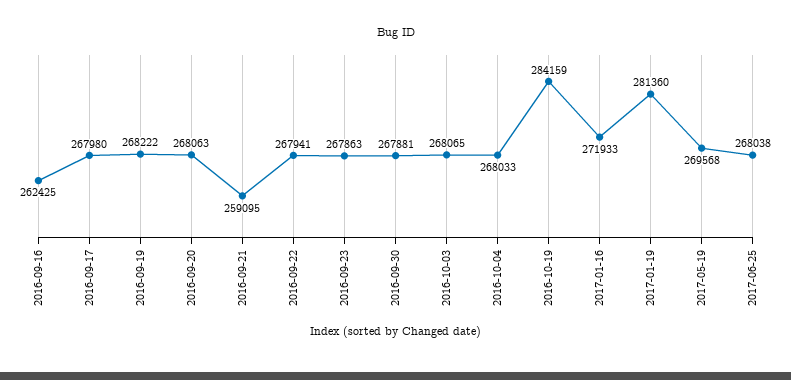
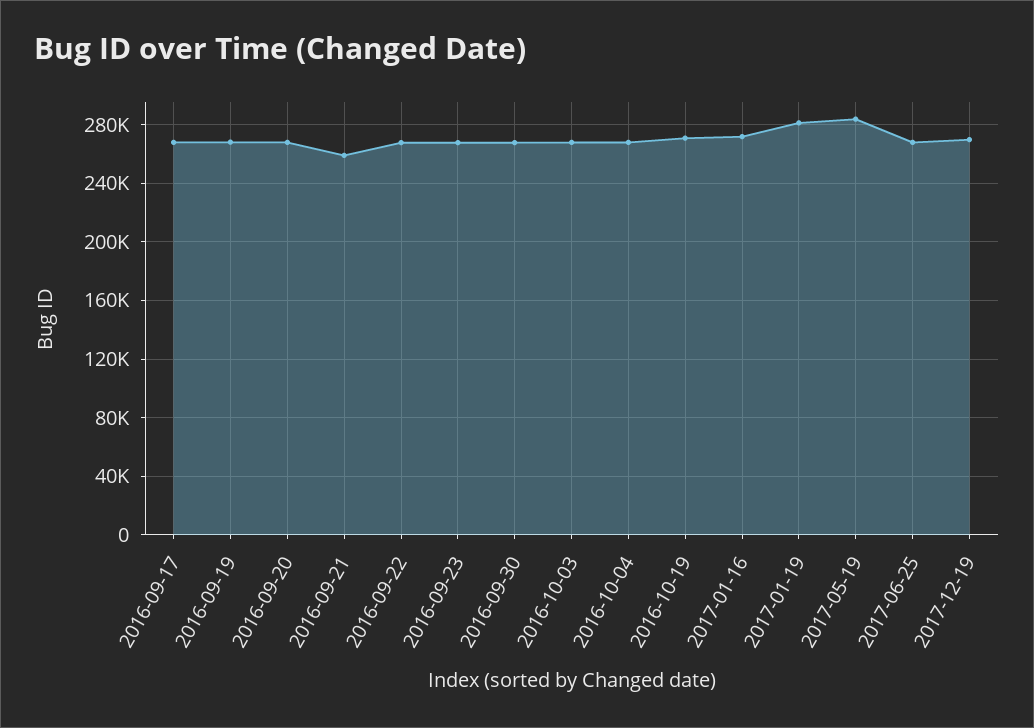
2016-09-16: 262425 -> none
2016-10-19: 284159 -> 270000
2017-05-19: 269568 -> 285000
2017-12-19: none -> 270000

